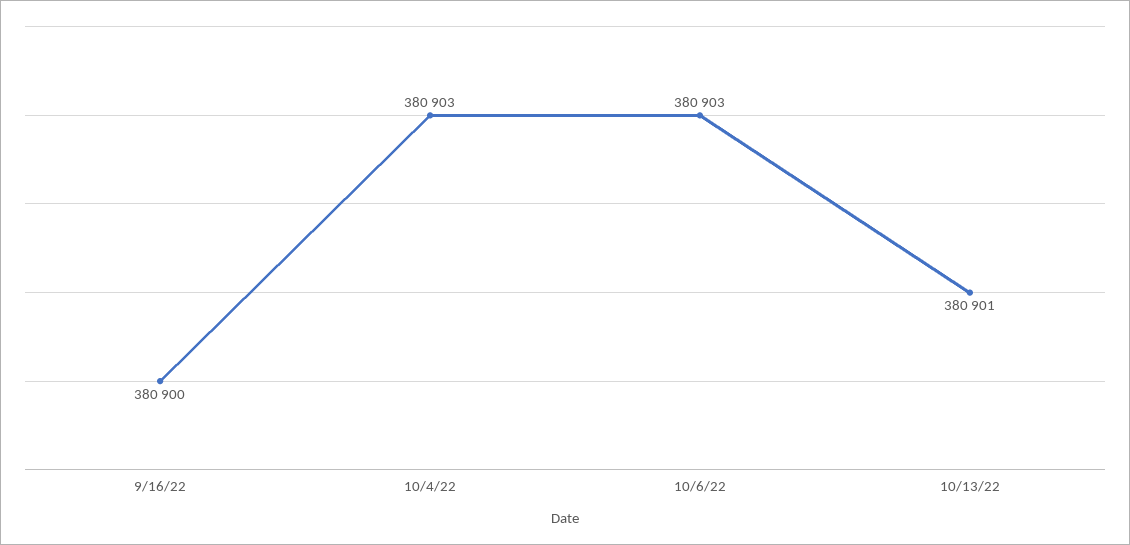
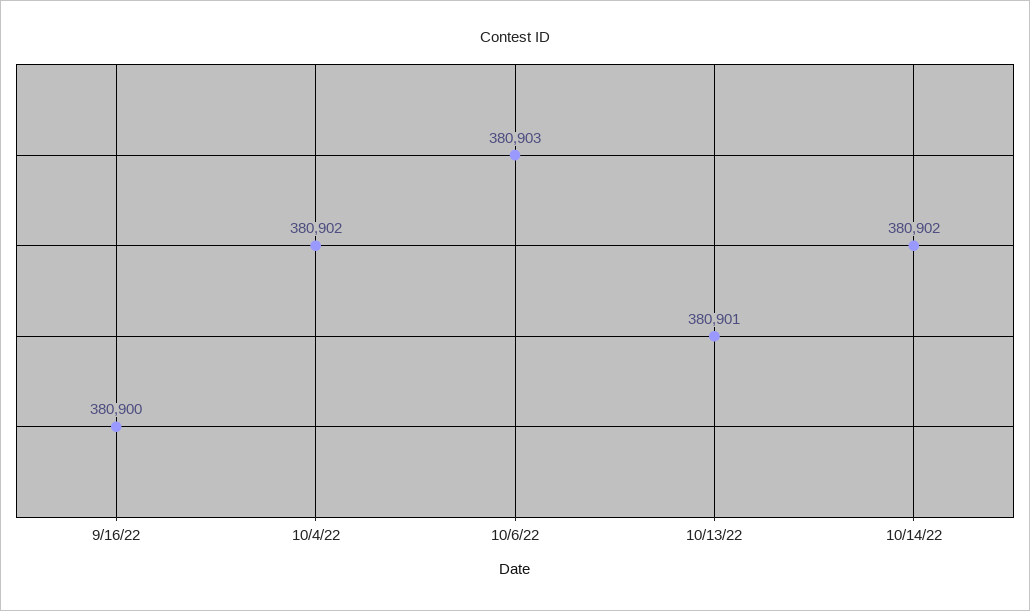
10/4/22: 380903 -> 380902
10/14/22: none -> 380902

